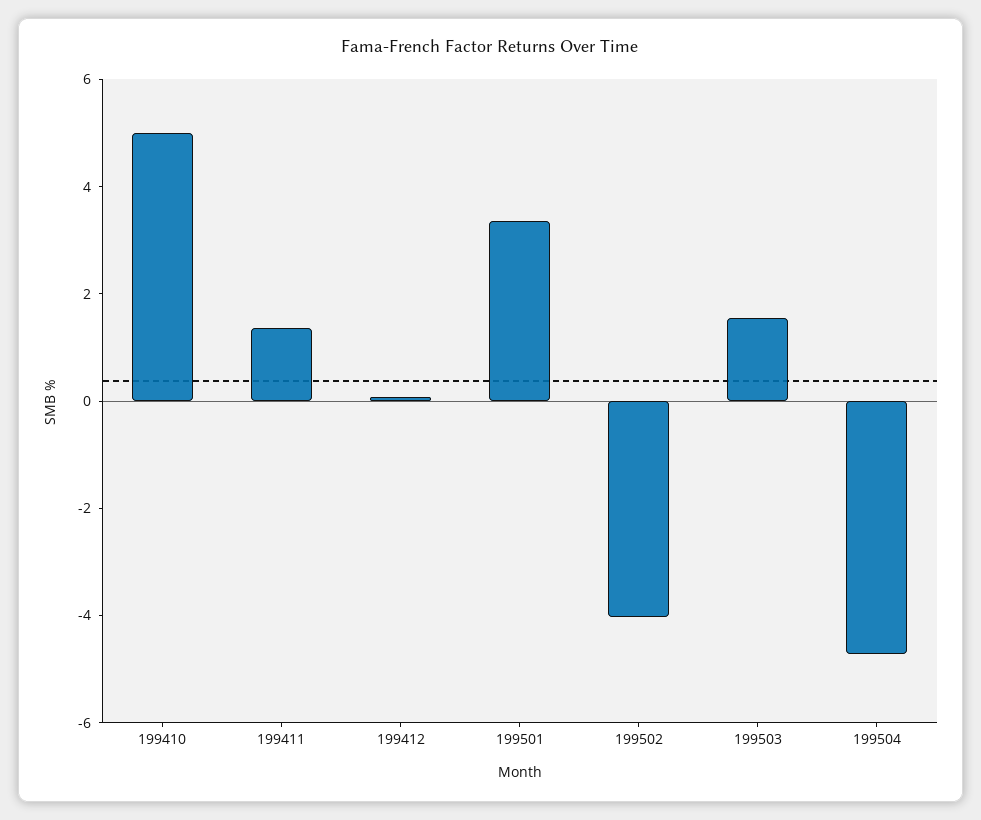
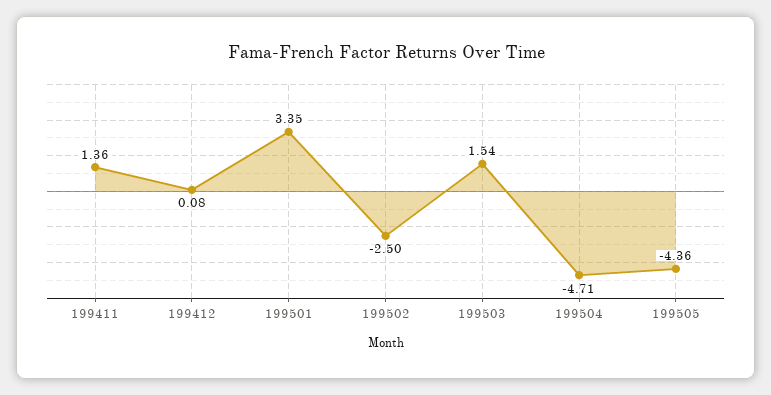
199410: 5 -> none
199502: -4 -> -2.5
199505: none -> -4.36

